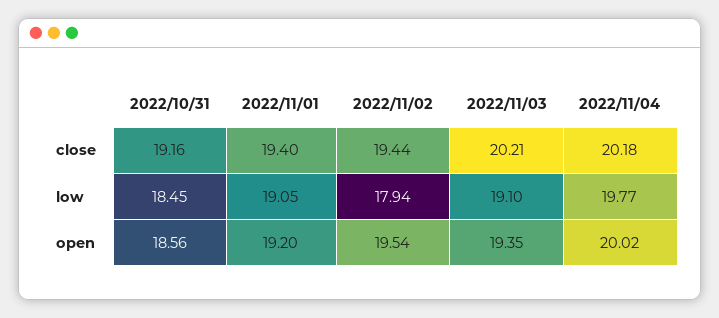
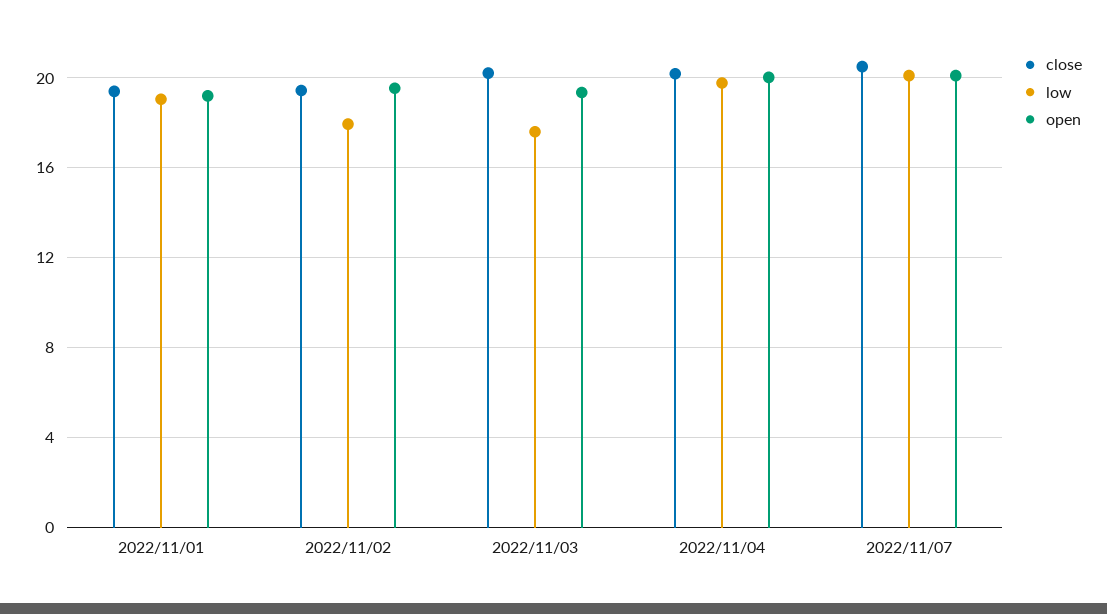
close, 2022/10/31: 19.16 -> none
low, 2022/10/31: 18.45 -> none
low, 2022/11/03: 19.1 -> 17.5
open, 2022/10/31: 18.56 -> none
close, 2022/11/07: none -> 20.5
low, 2022/11/07: none -> 20
open, 2022/11/07: none -> 20

